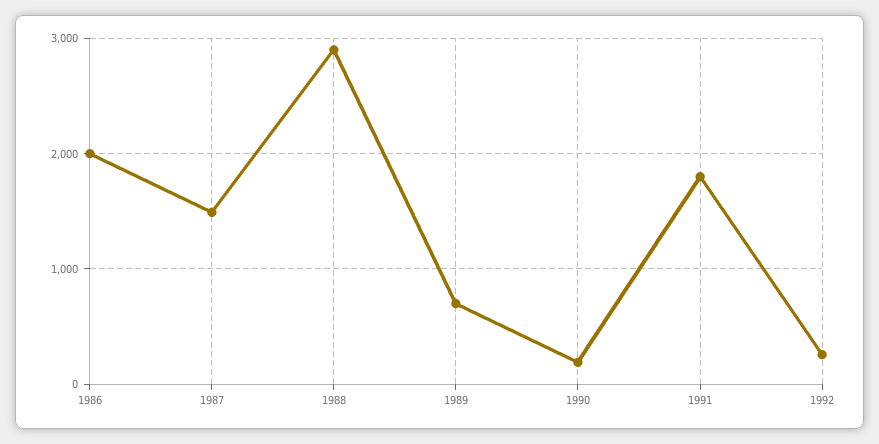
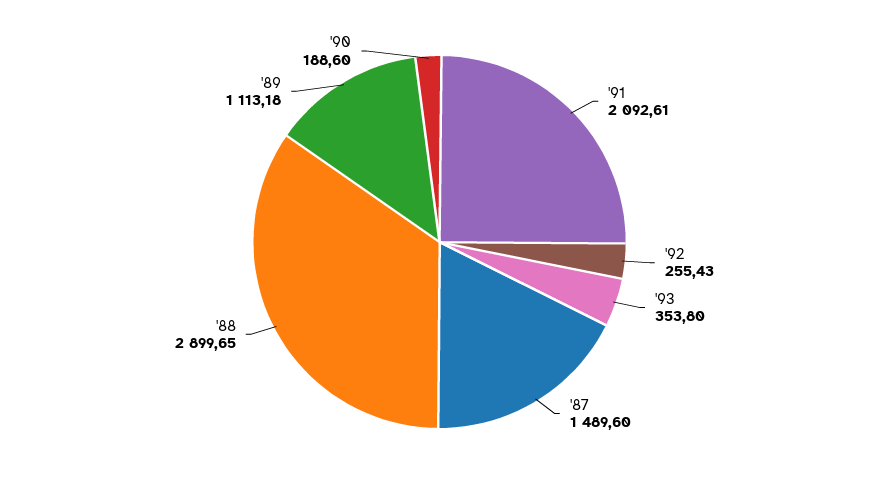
1986: 2000 -> none
1989: 700 -> 1113.18
1991: 1800 -> 2092.61
'93: none -> 353.8

